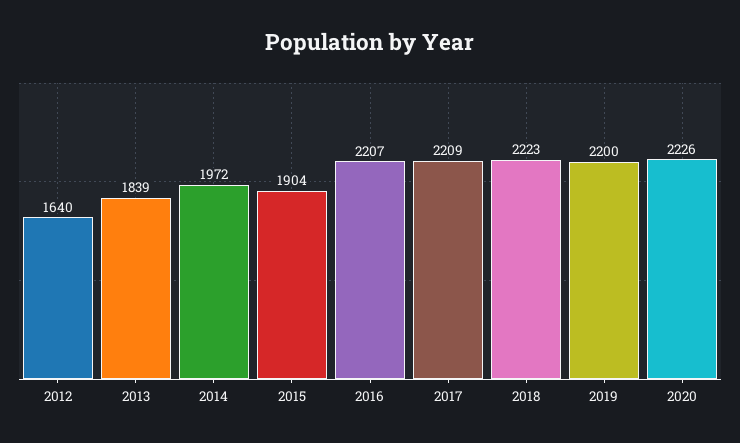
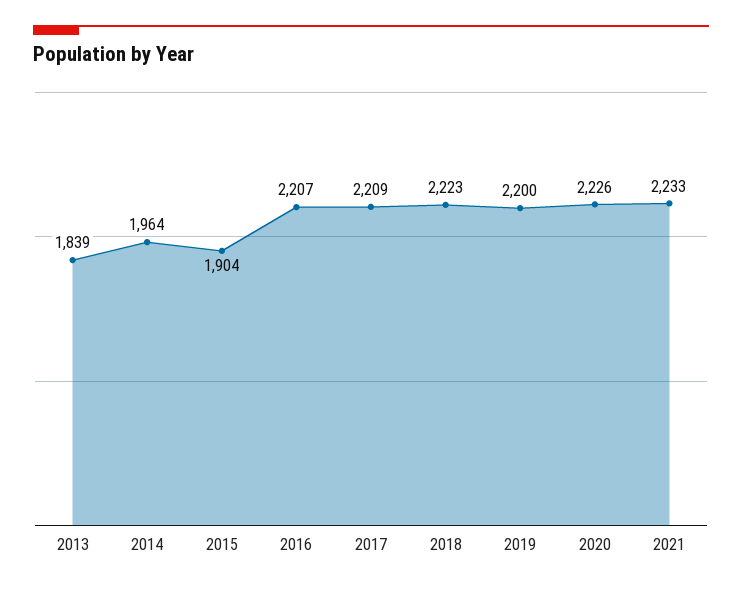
2012: 1640 -> none
2014: 1972 -> 1964
2021: none -> 2233

